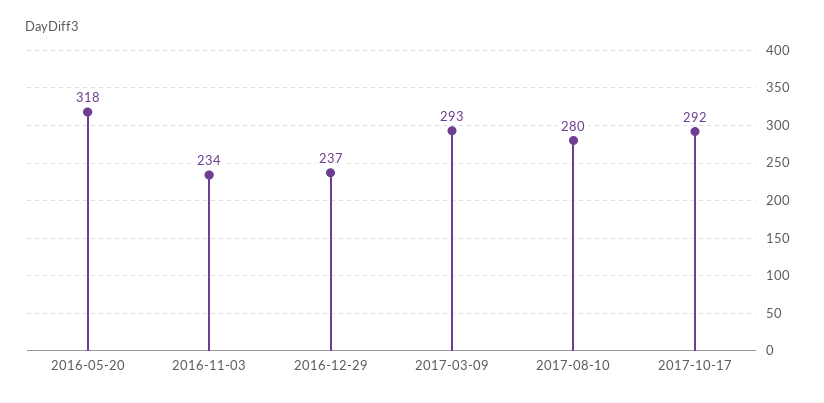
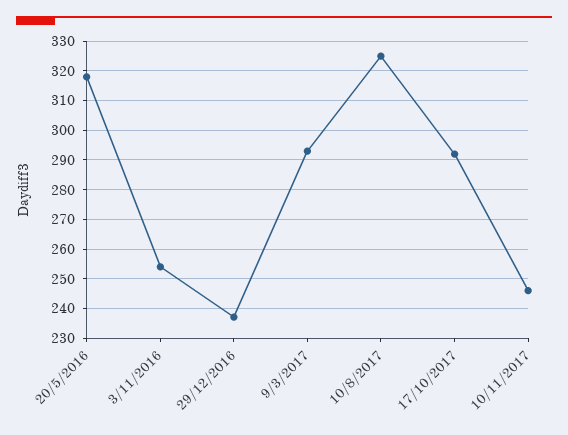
2016-11-03: 234 -> 255
2017-08-10: 280 -> 325
10/11/2017: none -> 245

